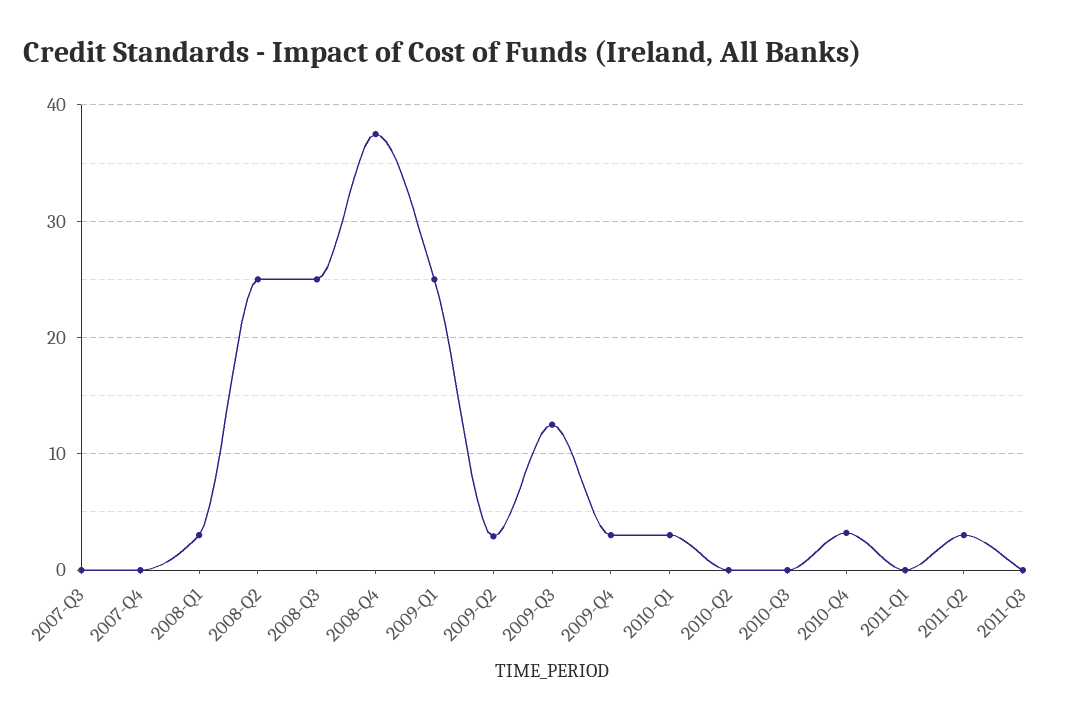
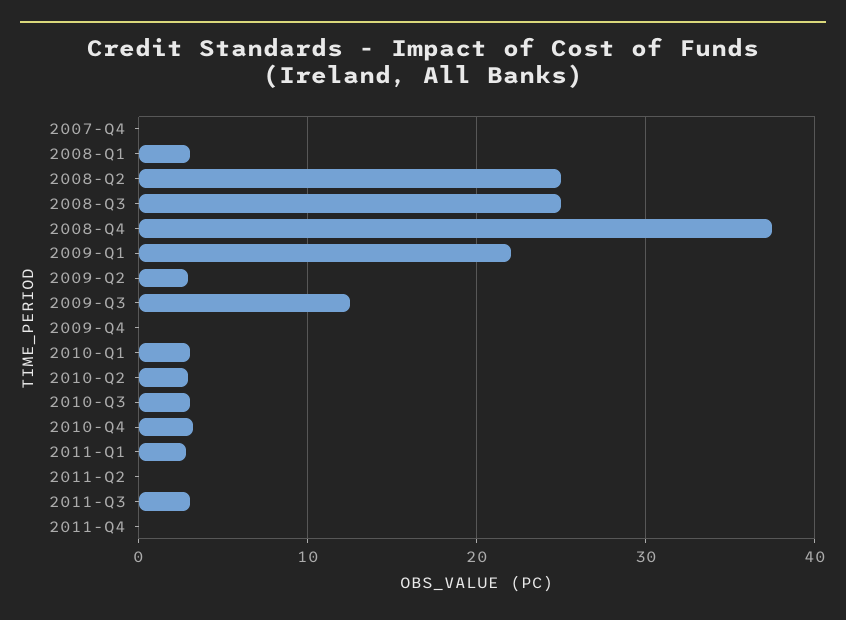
2007-Q3: 0 -> none
2009-Q1: 25 -> 22
2009-Q4: 3 -> 0
2010-Q2: 0 -> 3
2010-Q3: 0 -> 3
2011-Q1: 0 -> 3
2011-Q2: 3 -> 0
2011-Q3: 0 -> 3
2011-Q4: none -> 0

